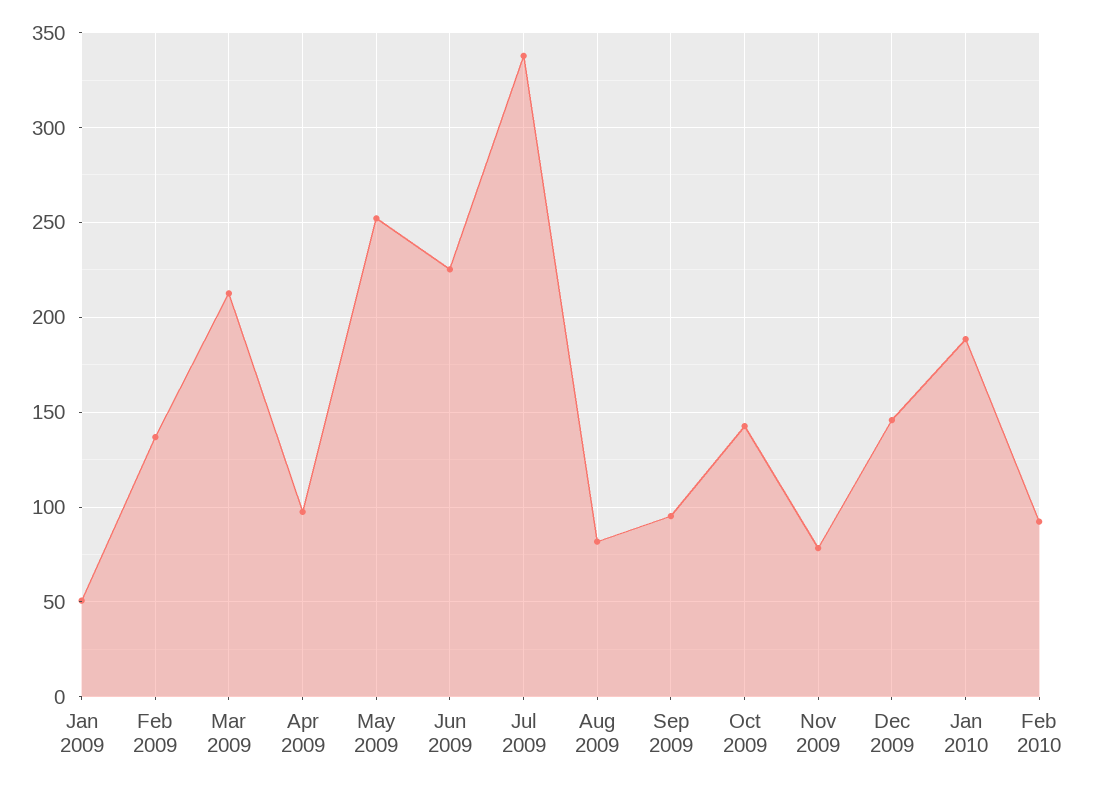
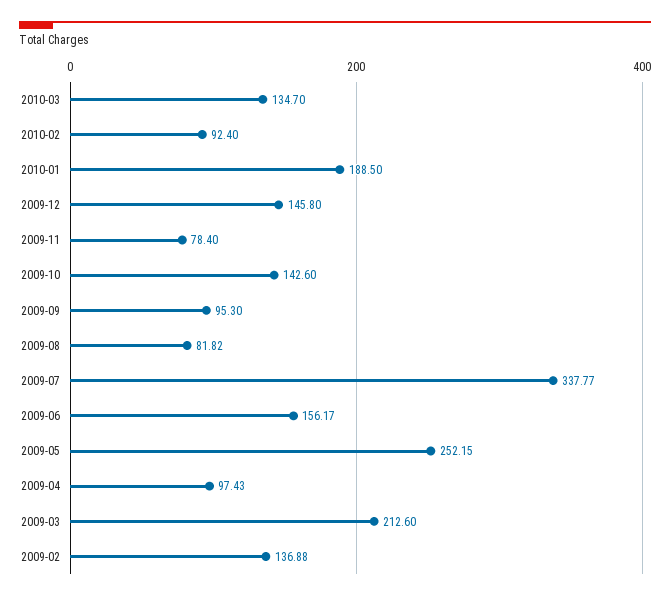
Jan 2009: 50 -> none
Jun 2009: 225 -> 156.17
2010-03: none -> 134.7

